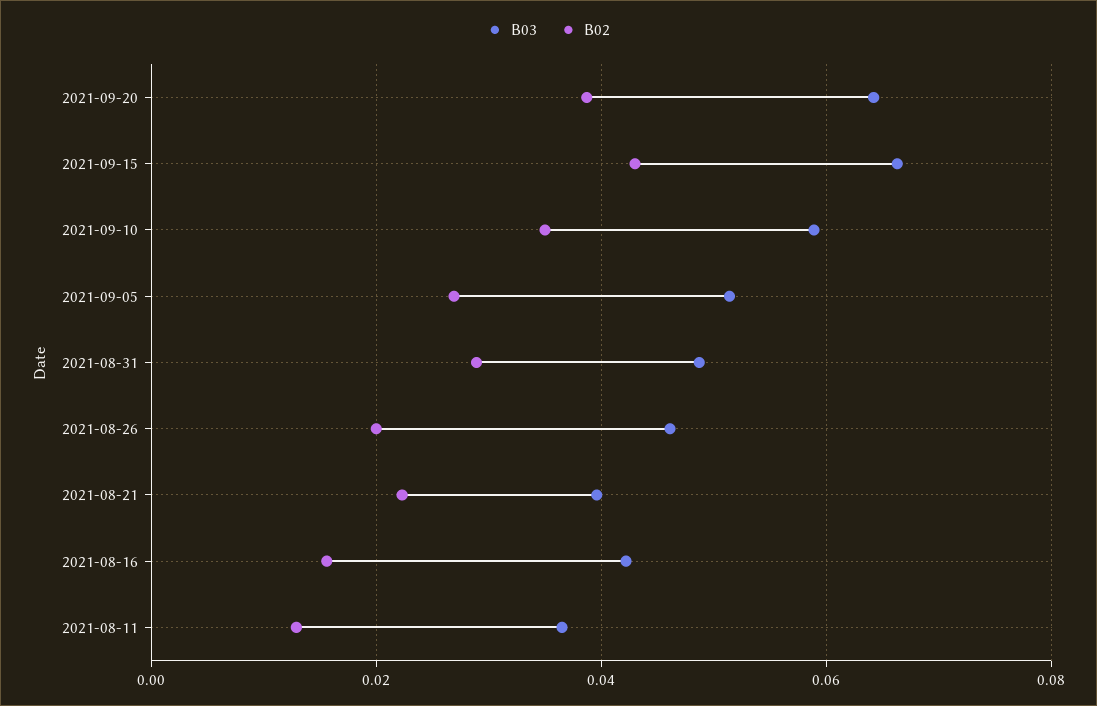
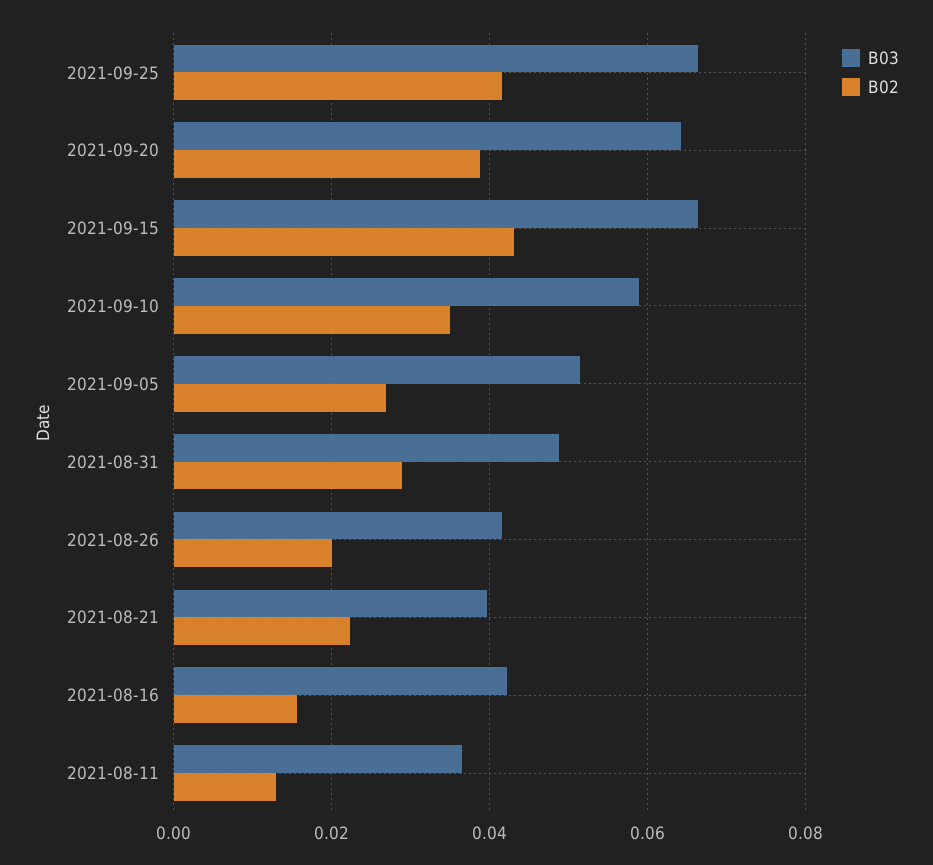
B03, 2021-08-26: 0.046 -> 0.042
B03, 2021-09-25: none -> 0.066
B02, 2021-09-25: none -> 0.042

